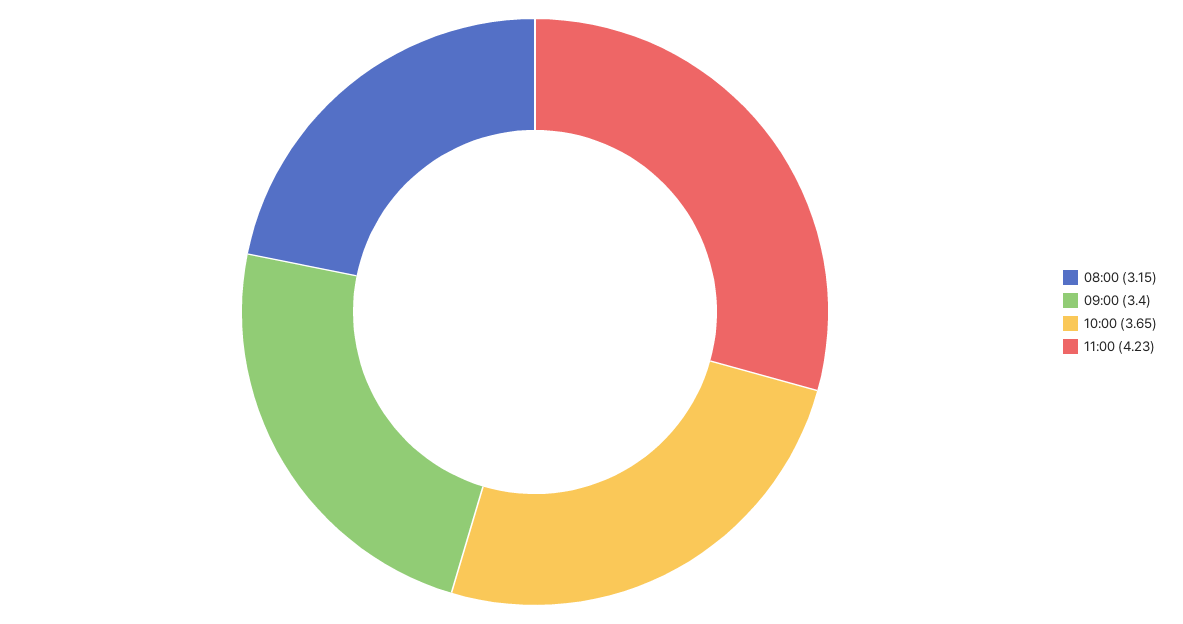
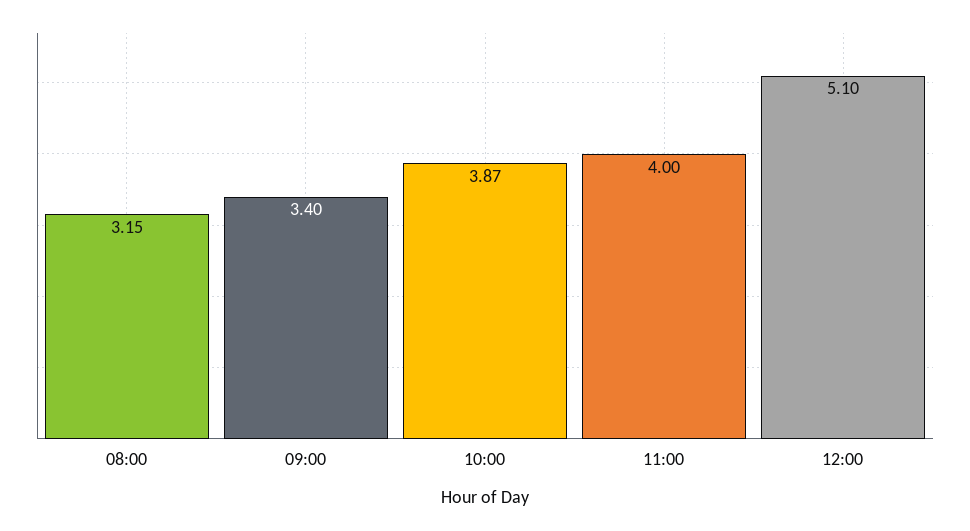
10:00: 3.65 -> 3.87
11:00: 4.23 -> 4
12:00: none -> 5.1

